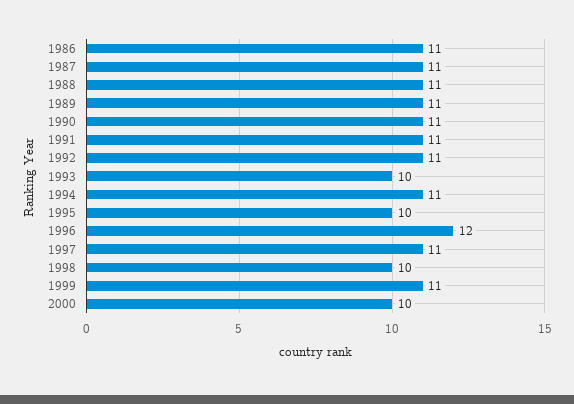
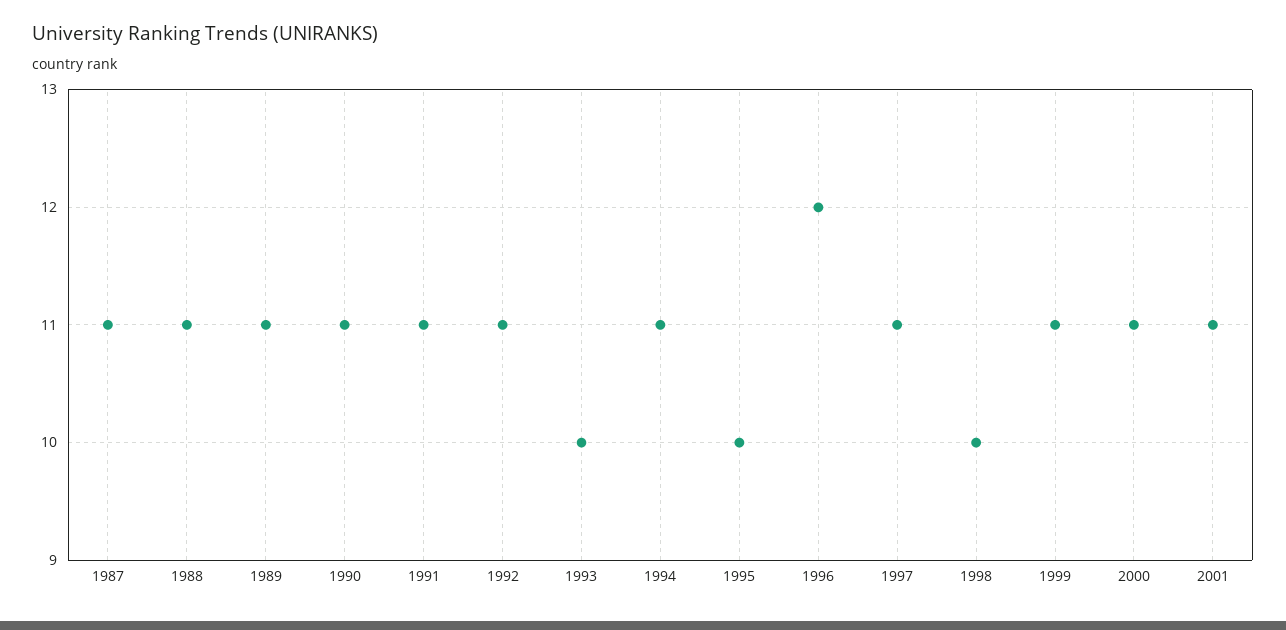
1986: 11 -> none
2000: 10 -> 11
2001: none -> 11

